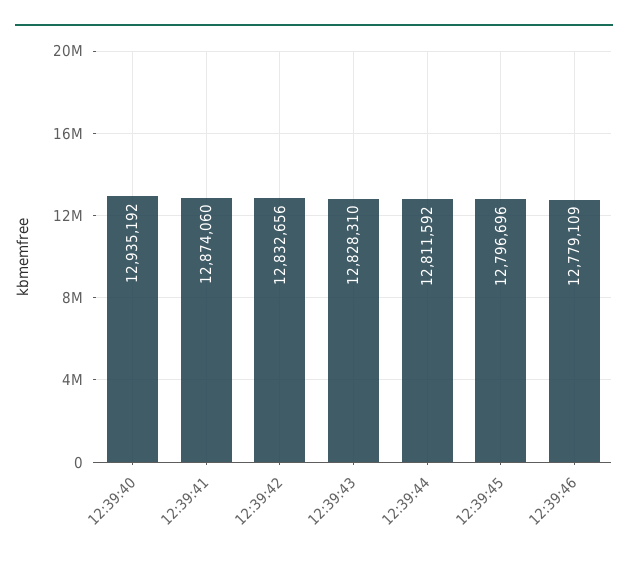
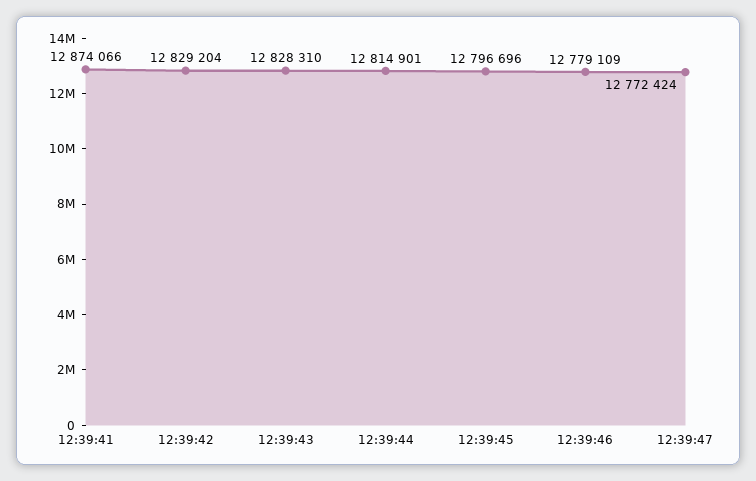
12:39:40: 12935192 -> none
12:39:41: 12874060 -> 12874066
12:39:42: 12832656 -> 12829204
12:39:44: 12811592 -> 12814901
12:39:47: none -> 12772424

